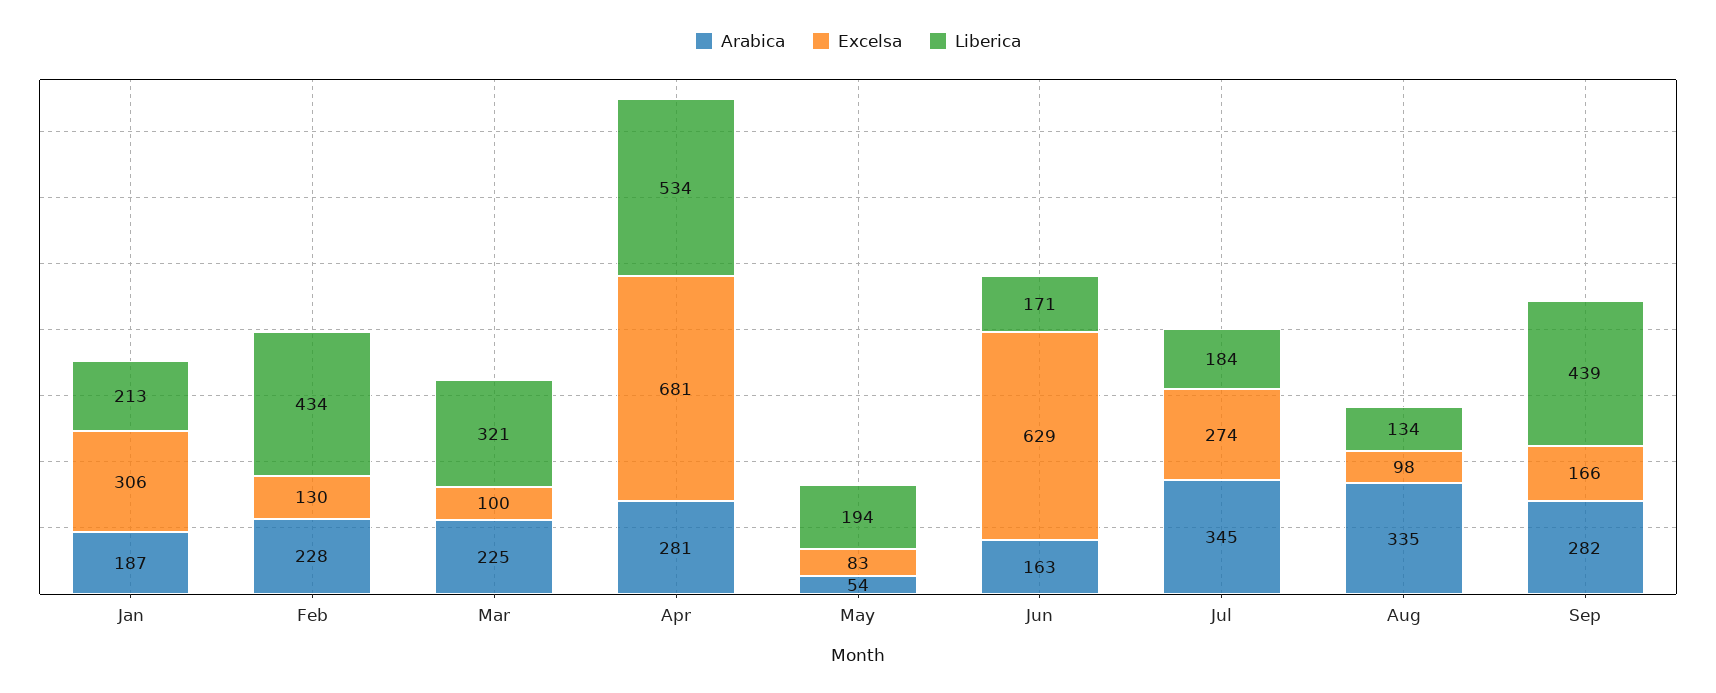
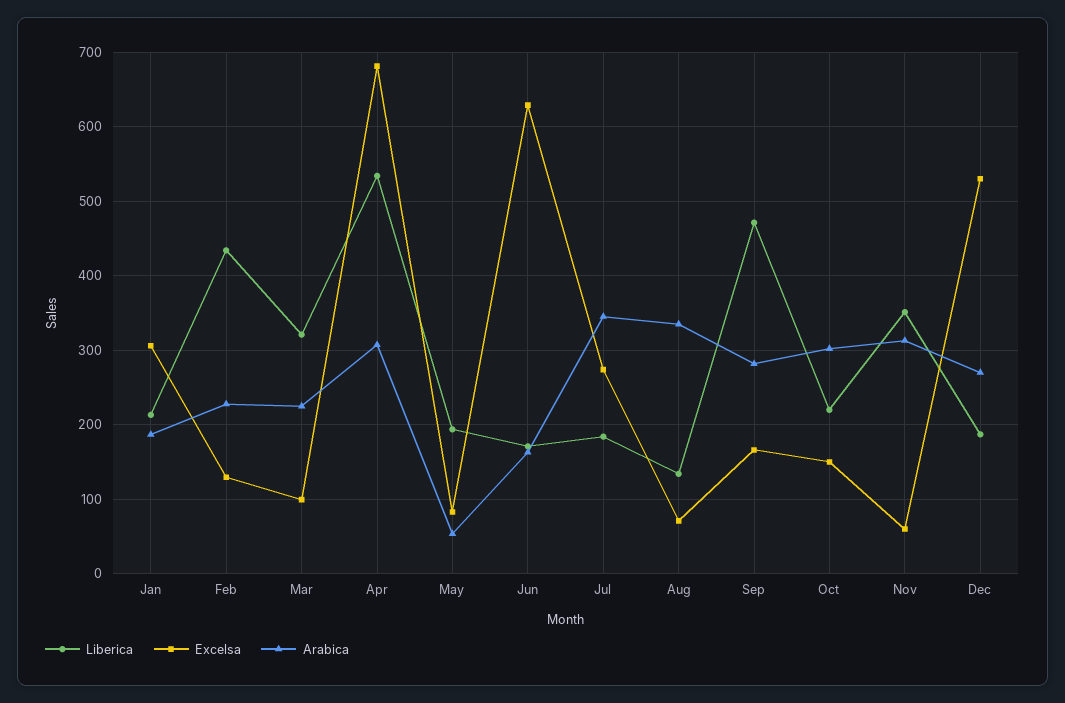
Arabica, Apr: 281 -> 310
Excelsa, Aug: 98 -> 70
Liberica, Sep: 439 -> 470
Liberica, Oct: none -> 220
Excelsa, Oct: none -> 150
Arabica, Oct: none -> 300
Liberica, Nov: none -> 350
Excelsa, Nov: none -> 60
Arabica, Nov: none -> 310
Liberica, Dec: none -> 190
Excelsa, Dec: none -> 530
Arabica, Dec: none -> 270

